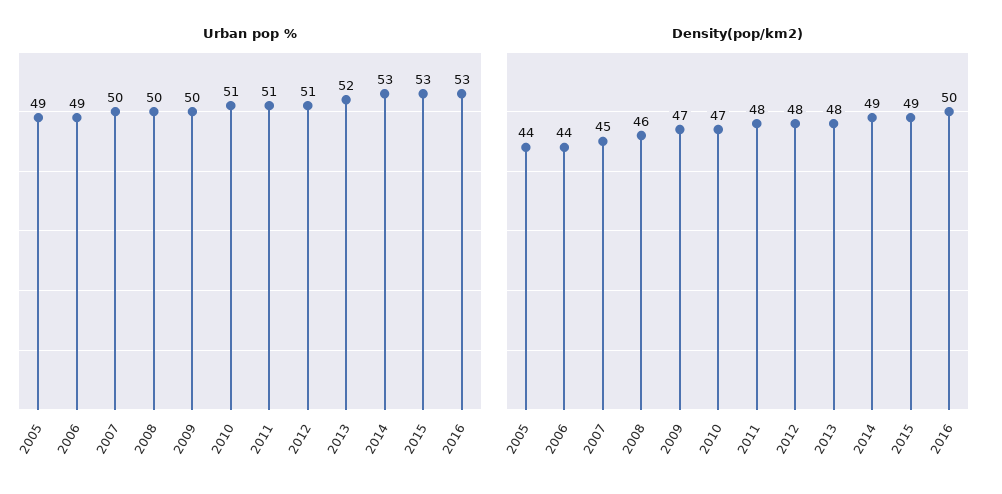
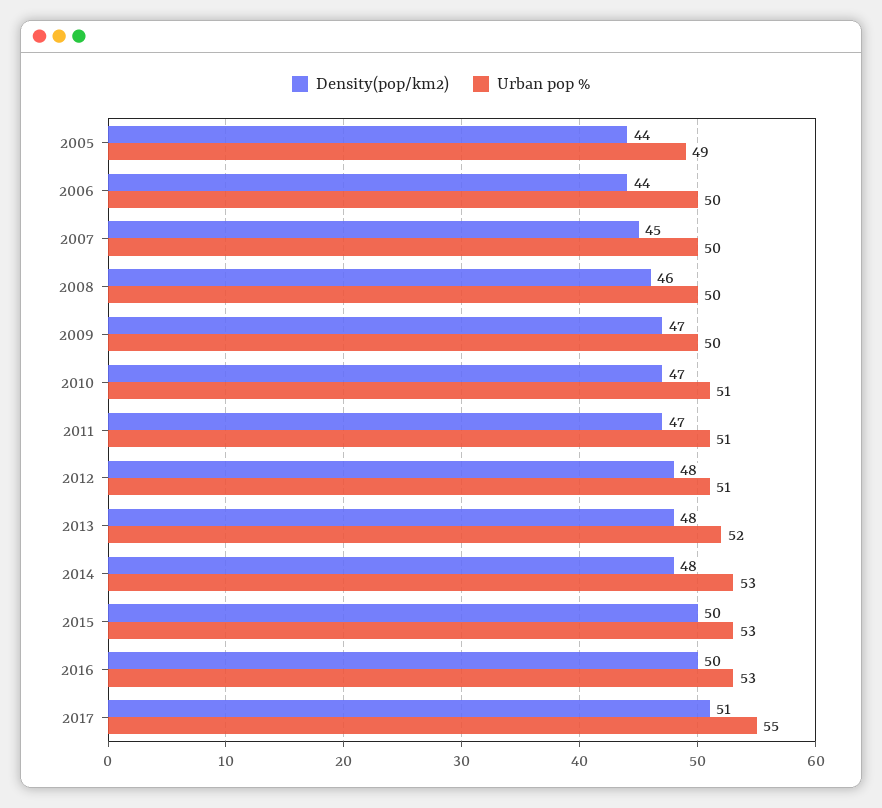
Urban pop %, 2006: 49 -> 50
Density(pop/km2), 2011: 48 -> 47
Density(pop/km2), 2014: 49 -> 48
Density(pop/km2), 2015: 49 -> 50
Density(pop/km2), 2017: none -> 51
Urban pop %, 2017: none -> 55

